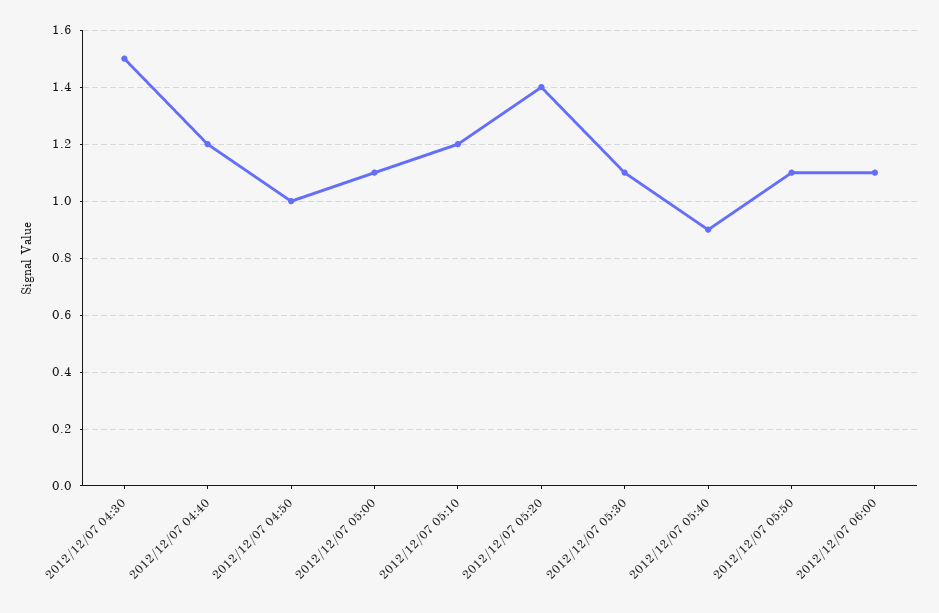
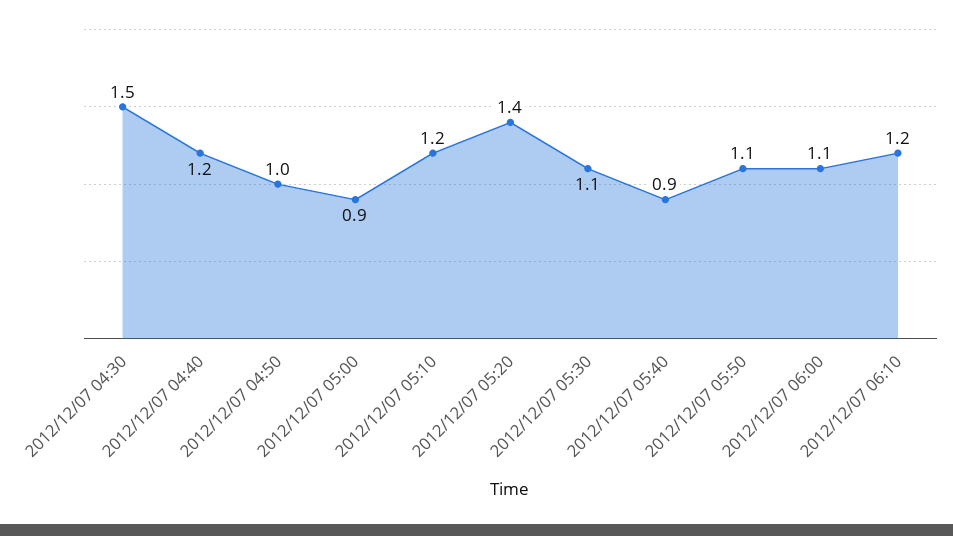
2012/12/07 05:00: 1.1 -> 0.9
2012/12/07 06:10: none -> 1.2

